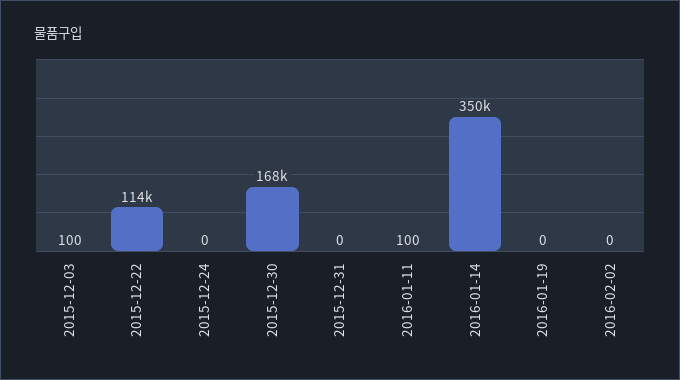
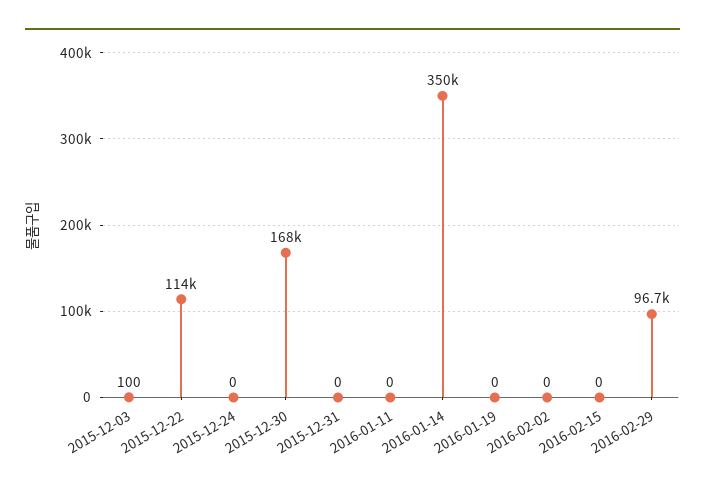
2016-01-11: 100 -> 0
2016-02-15: none -> 0
2016-02-29: none -> 96700

